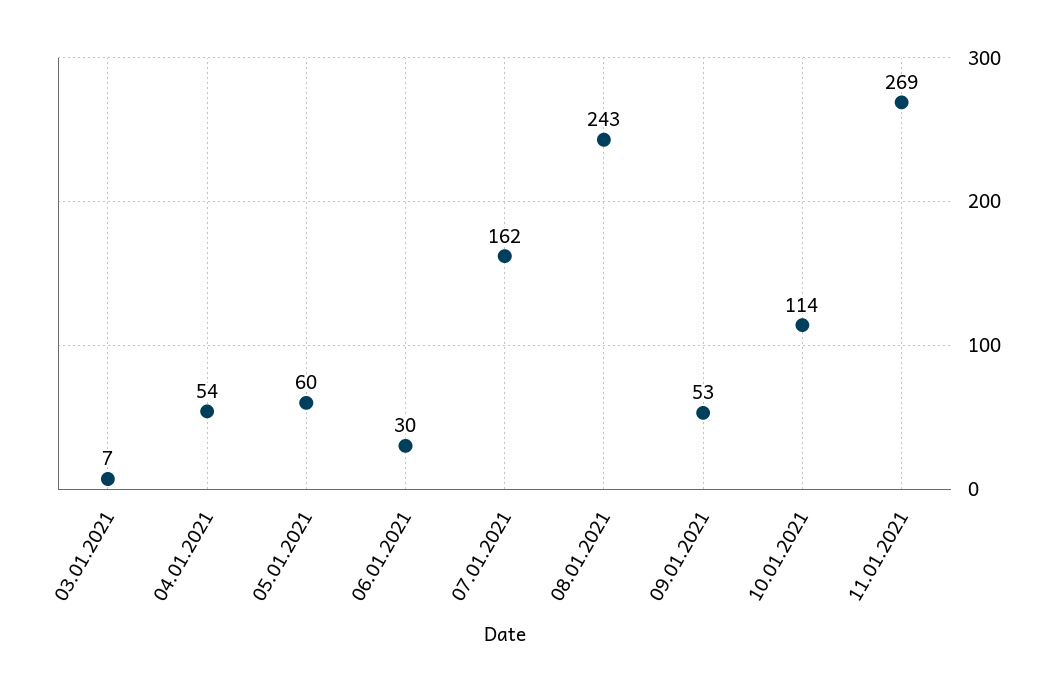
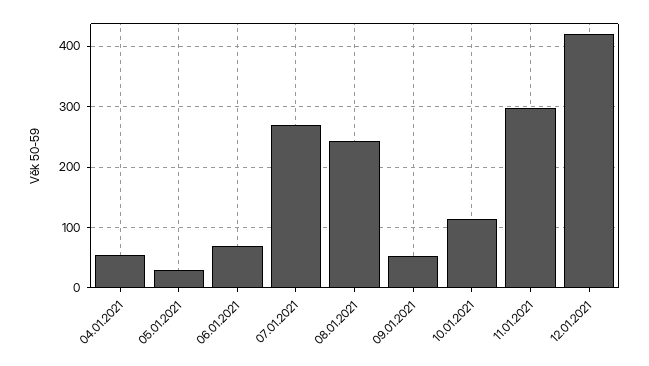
03.01.2021: 7 -> none
05.01.2021: 60 -> 30
06.01.2021: 30 -> 70
07.01.2021: 162 -> 270
11.01.2021: 269 -> 300
12.01.2021: none -> 420

